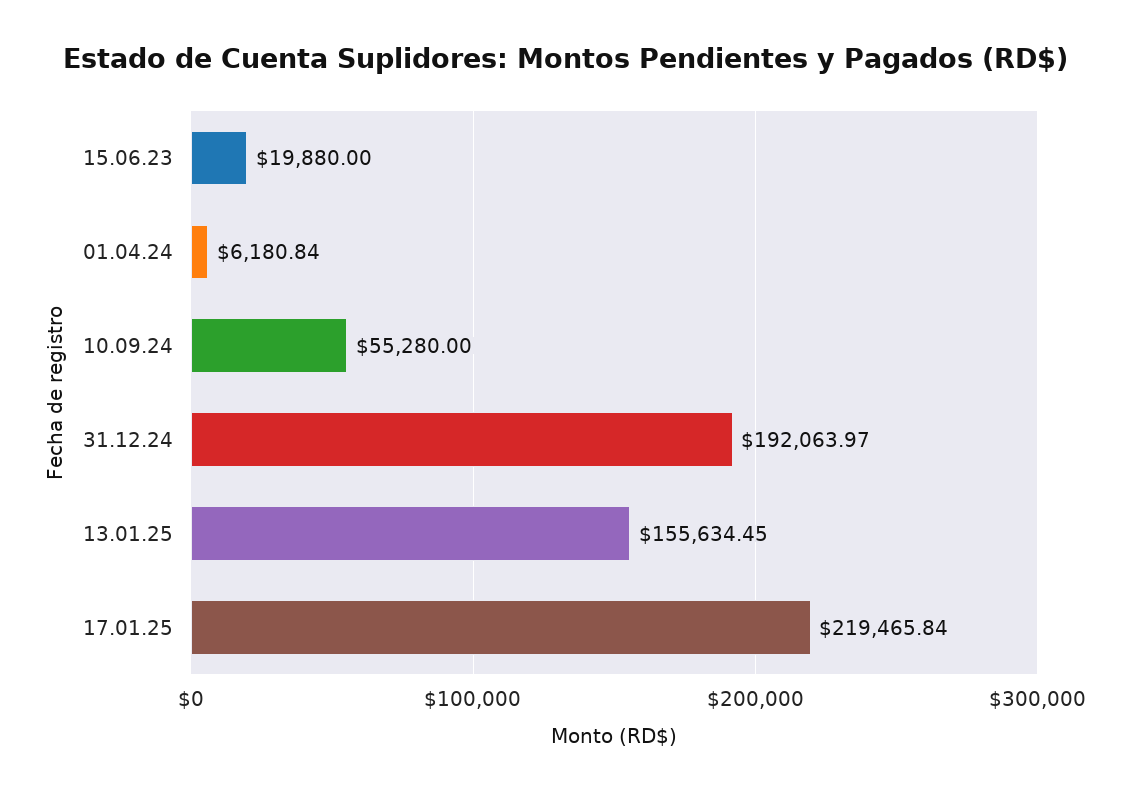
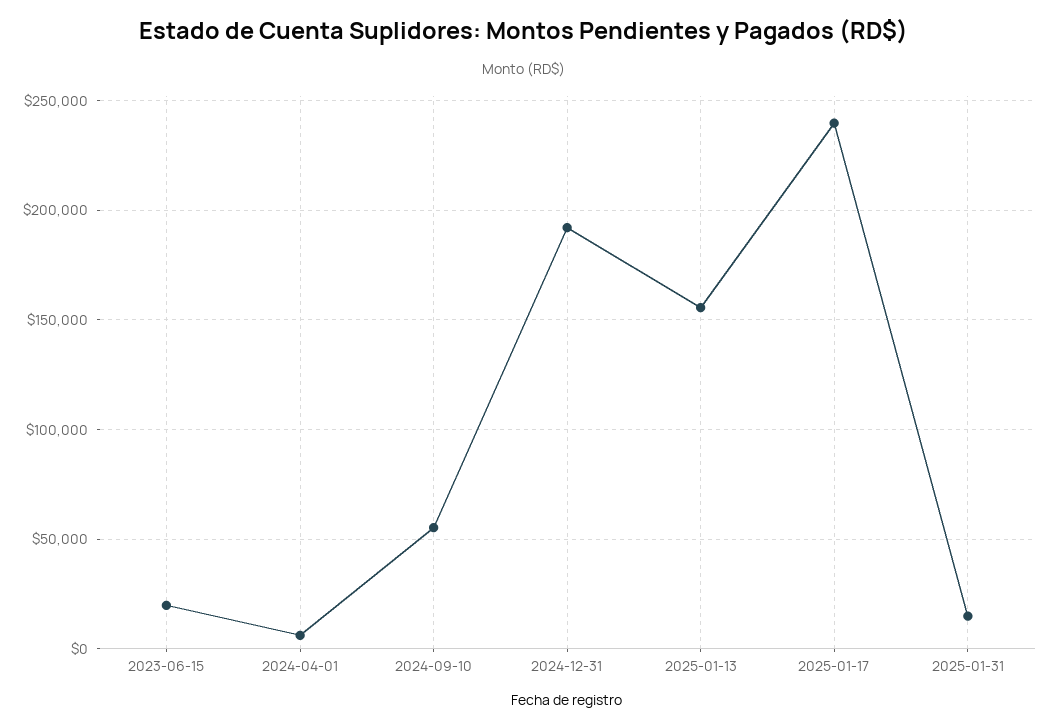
17.01.25: 219465.84 -> 240000
2025-01-31: none -> 15000

